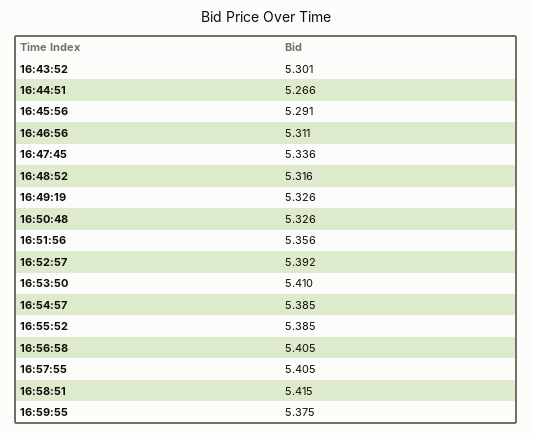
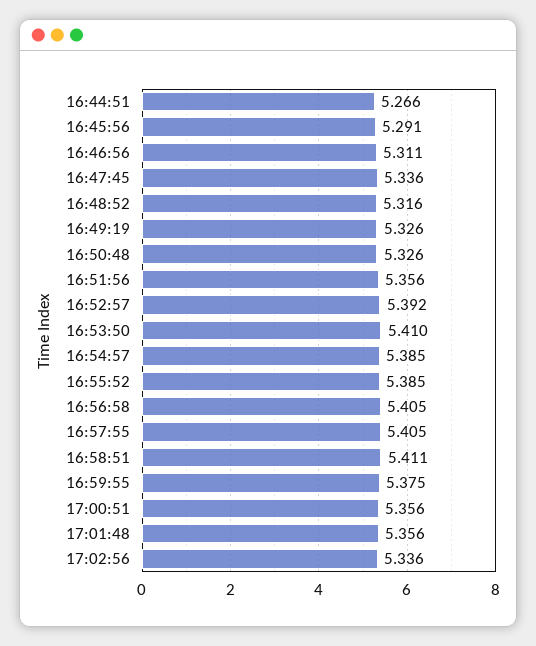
16:43:52: 5.301 -> none
16:58:51: 5.415 -> 5.411
17:00:51: none -> 5.356
17:01:48: none -> 5.356
17:02:56: none -> 5.336

